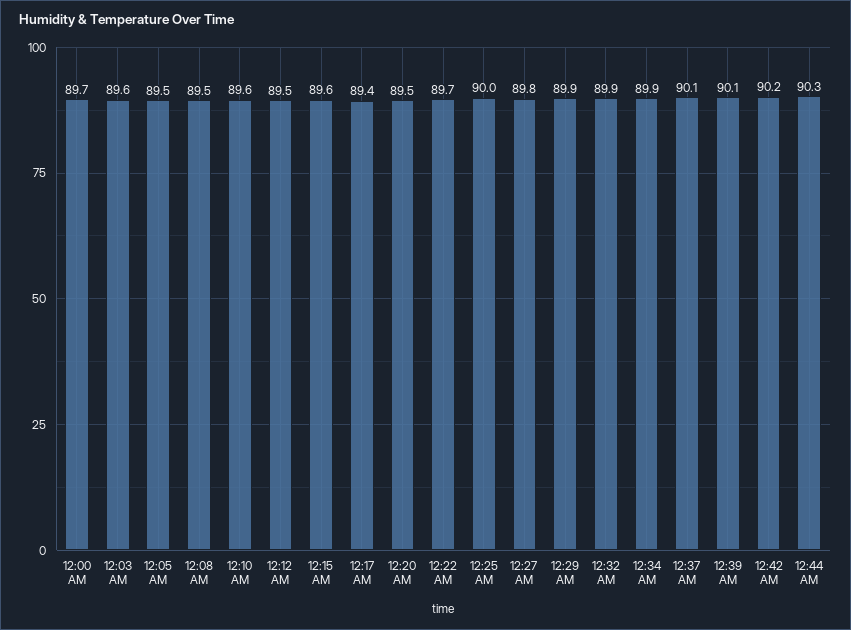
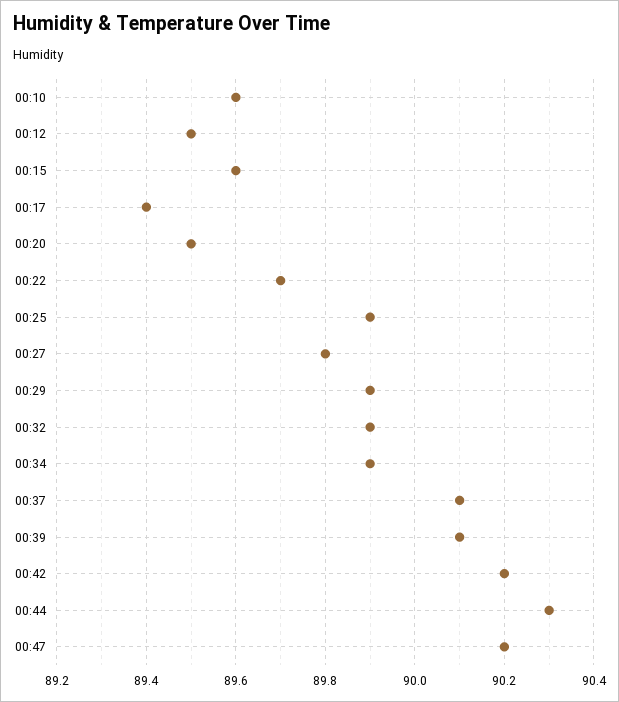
12:00 AM: 89.7 -> none
12:03 AM: 89.6 -> none
12:05 AM: 89.5 -> none
12:08 AM: 89.5 -> none
12:25 AM: 90 -> 89.9
00:47: none -> 90.2

